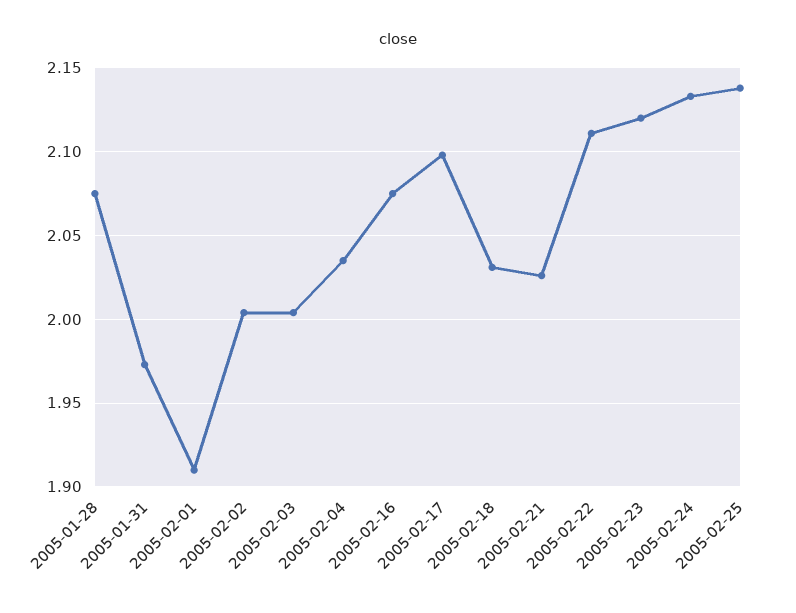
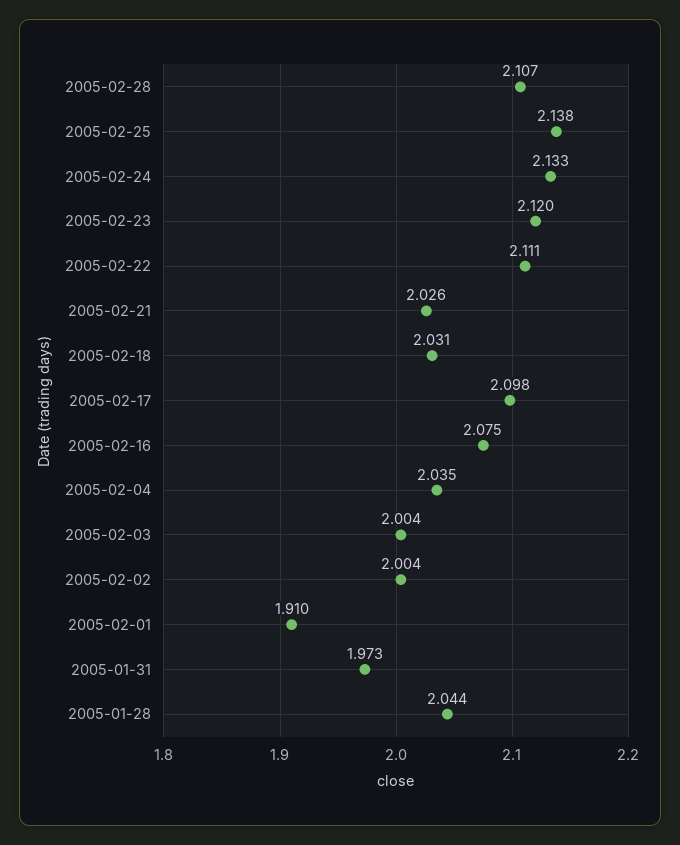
2005-01-28: 2.075 -> 2.044
2005-02-28: none -> 2.107

